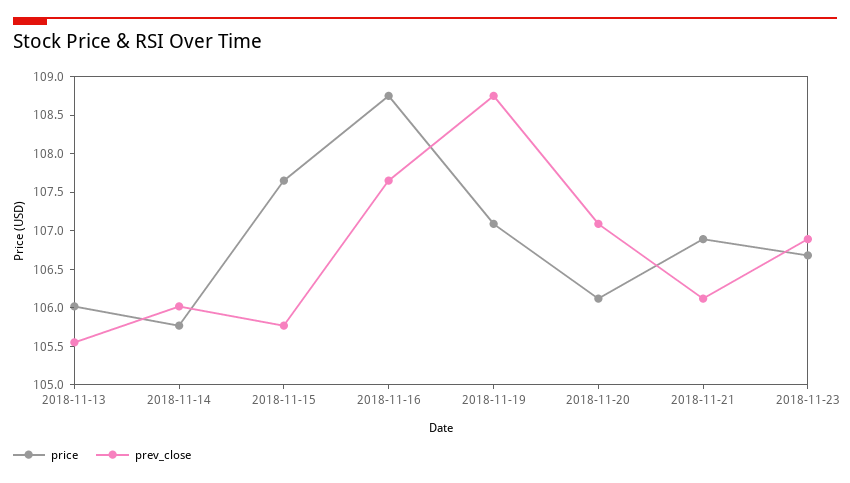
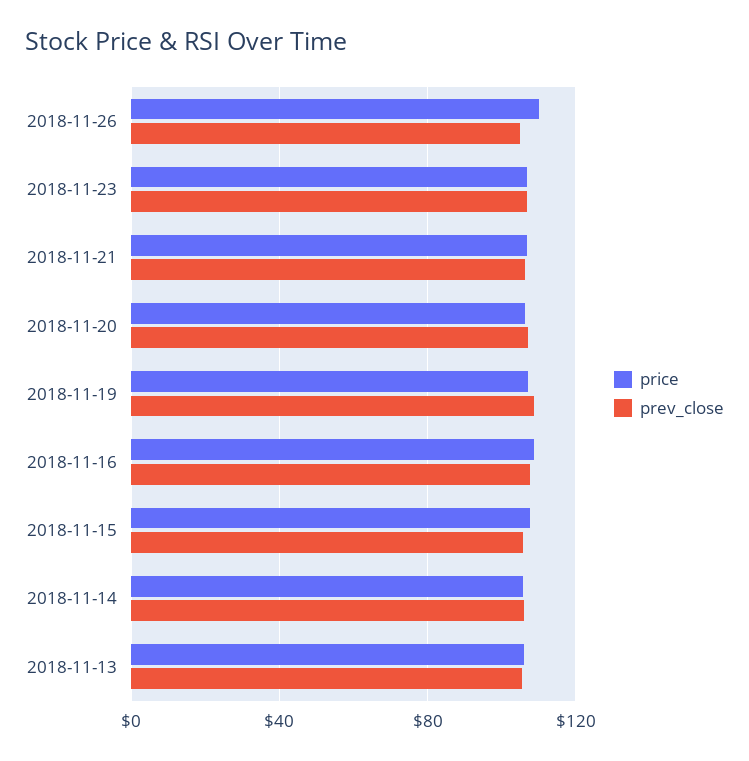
price, 2018-11-26: none -> 110
prev_close, 2018-11-26: none -> 105

